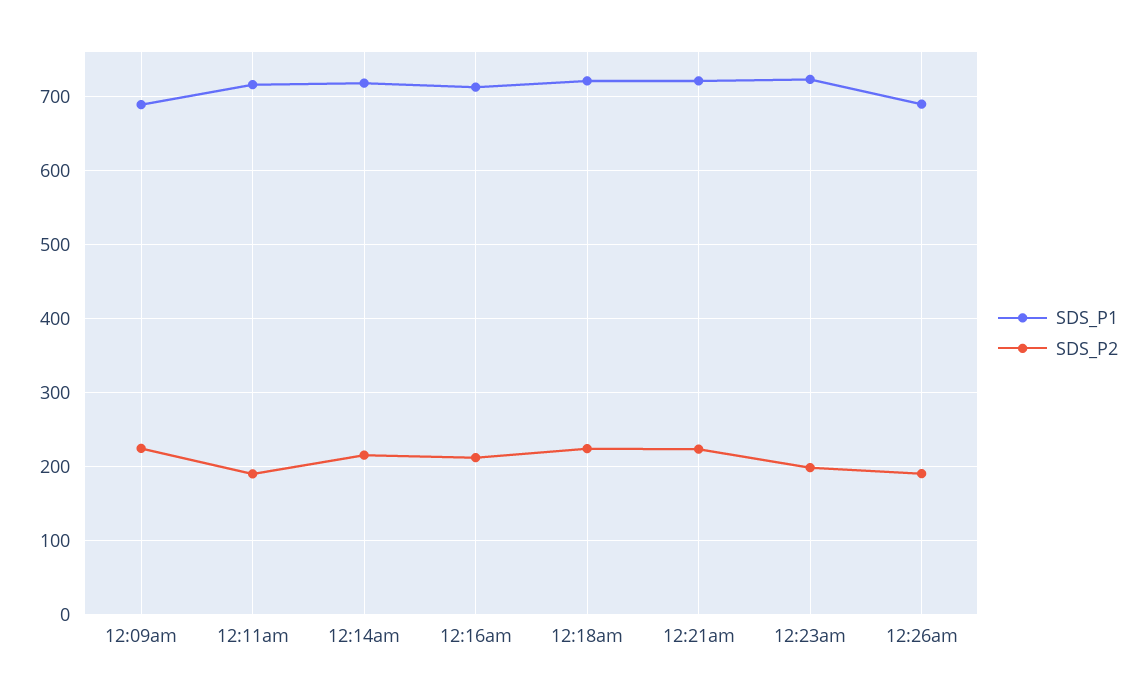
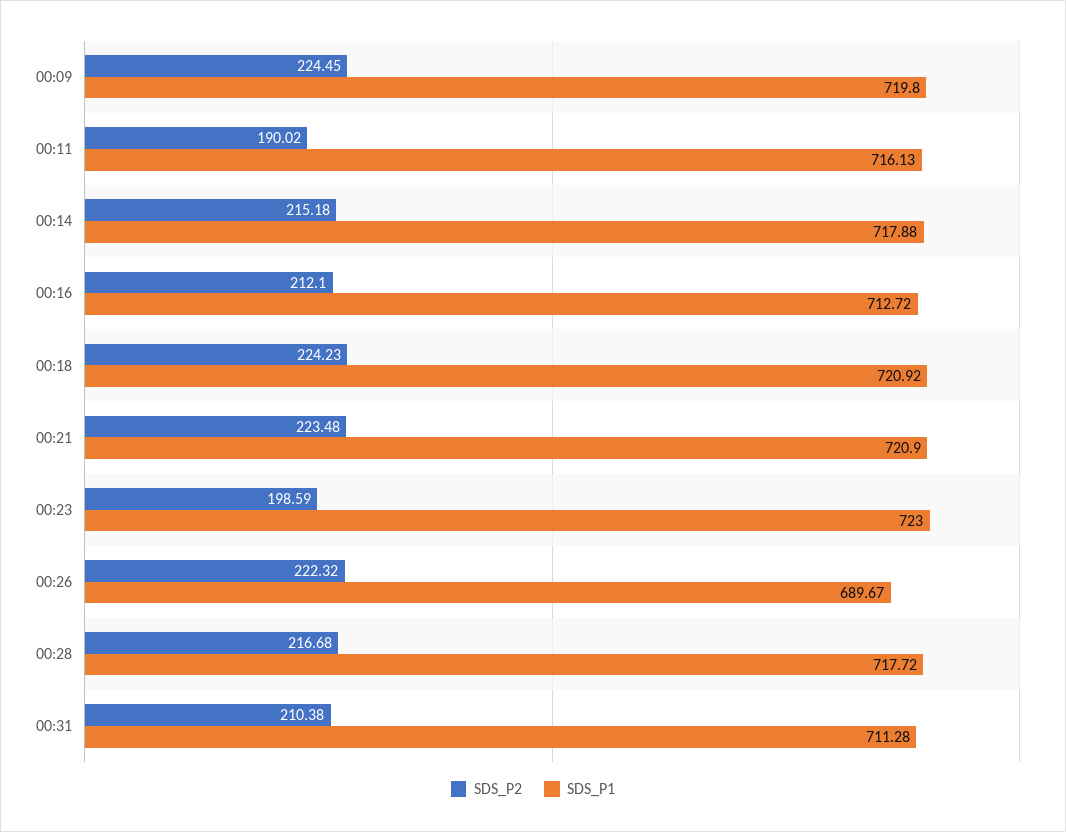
SDS_P1, 12:09am: 690 -> 719.8
SDS_P2, 12:26am: 190 -> 222.32
SDS_P2, 00:28: none -> 216.68
SDS_P1, 00:28: none -> 717.72
SDS_P2, 00:31: none -> 210.38
SDS_P1, 00:31: none -> 711.28

